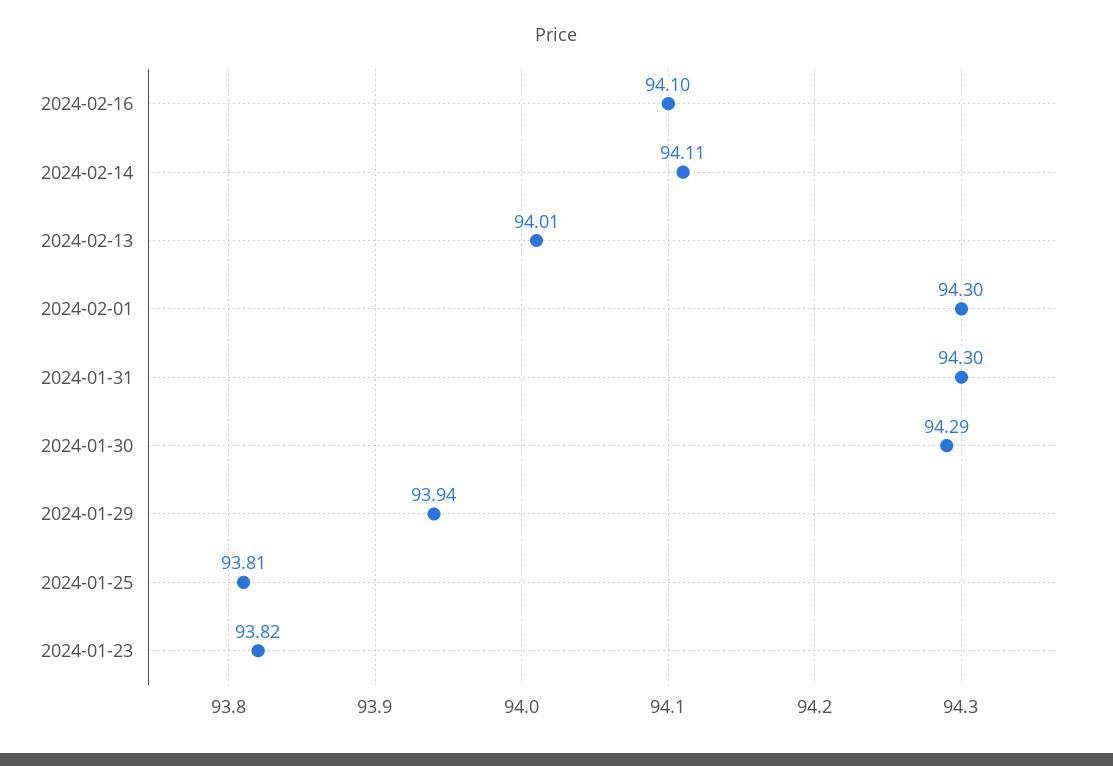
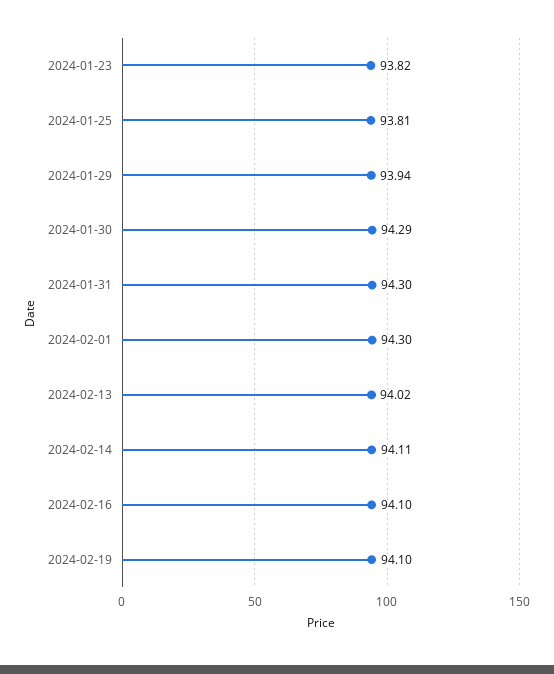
2024-02-13: 94.01 -> 94.02
2024-02-19: none -> 94.1

